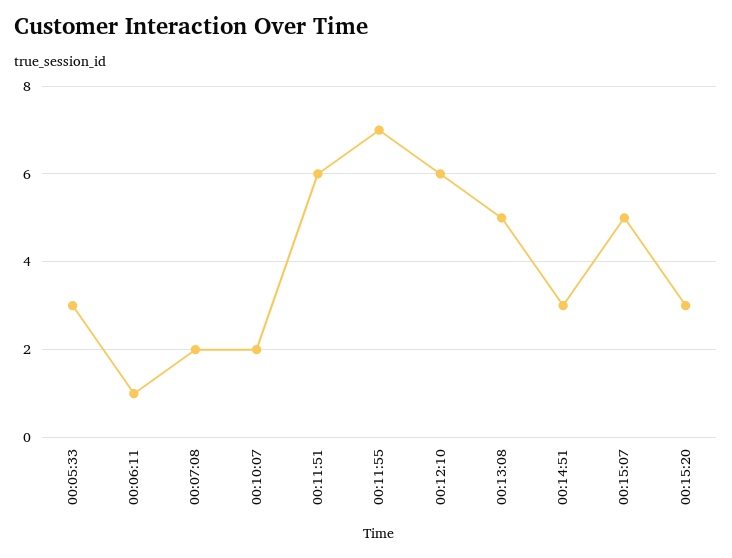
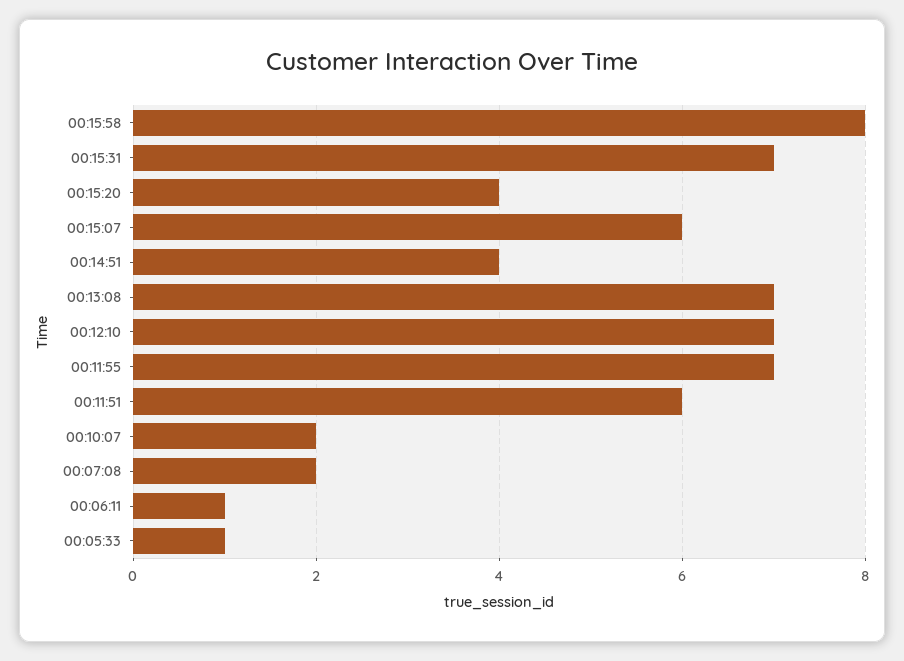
00:05:33: 3 -> 1
00:12:10: 6 -> 7
00:13:08: 5 -> 7
00:14:51: 3 -> 4
00:15:07: 5 -> 6
00:15:20: 3 -> 4
00:15:58: none -> 8
00:15:31: none -> 7

